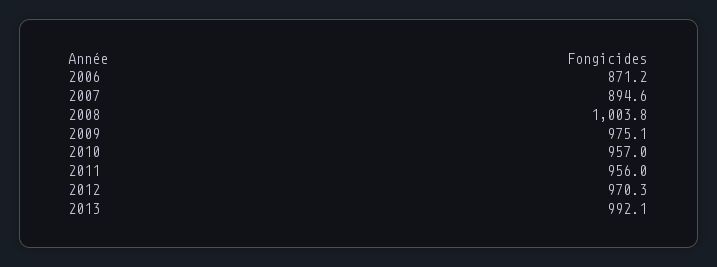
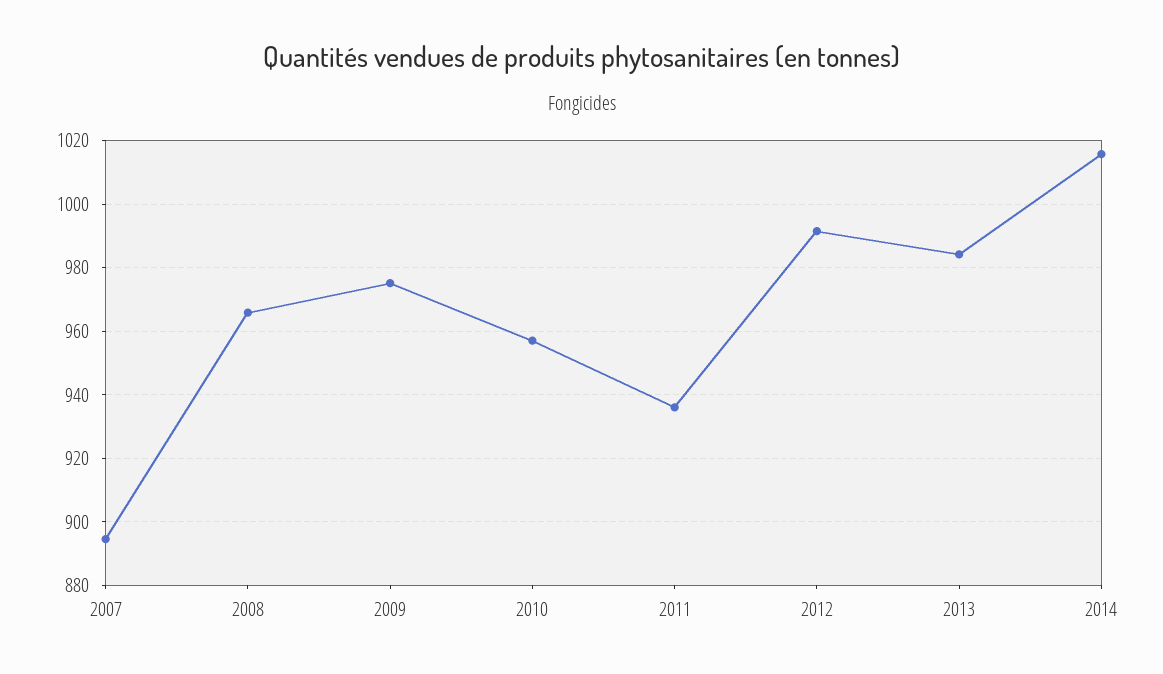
2006: 871.2 -> none
2008: 1003.8 -> 966
2011: 956 -> 936
2012: 970.3 -> 992
2013: 992.1 -> 984
2014: none -> 1016

